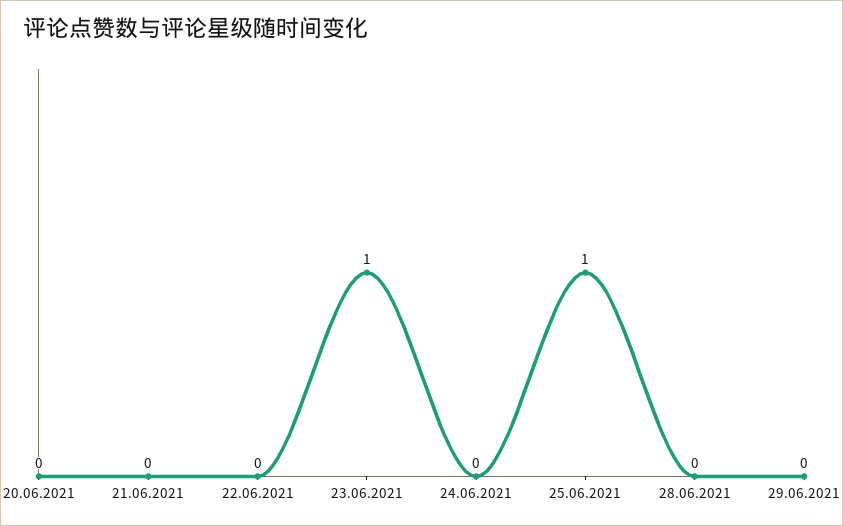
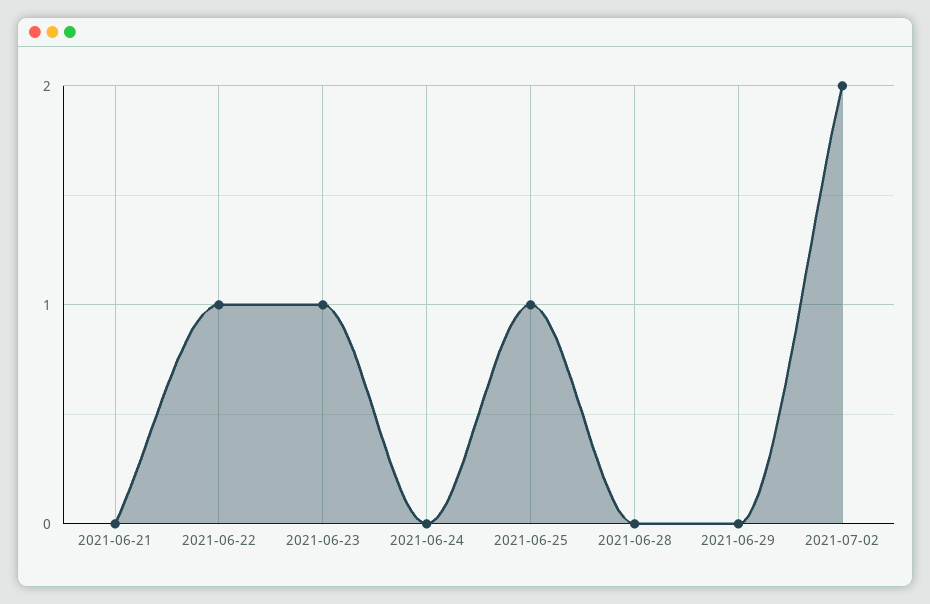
20.06.2021: 0 -> none
22.06.2021: 0 -> 1
2021-07-02: none -> 2

